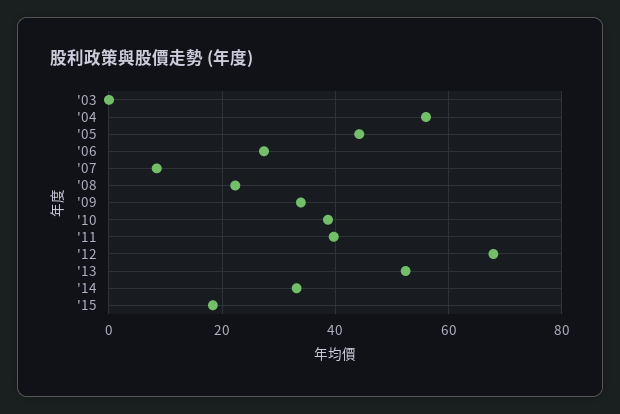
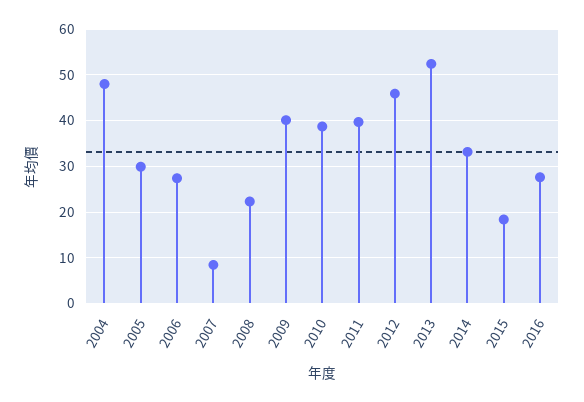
'03: 0 -> none
'04: 56 -> 48
'05: 44 -> 30
'09: 34 -> 40
'12: 68 -> 46
2016: none -> 28

